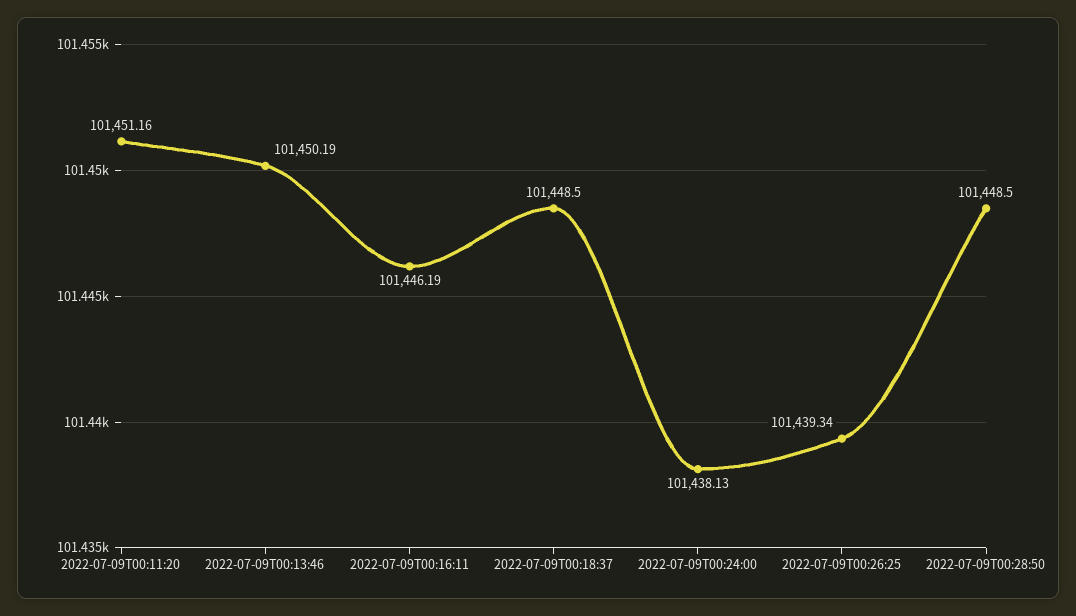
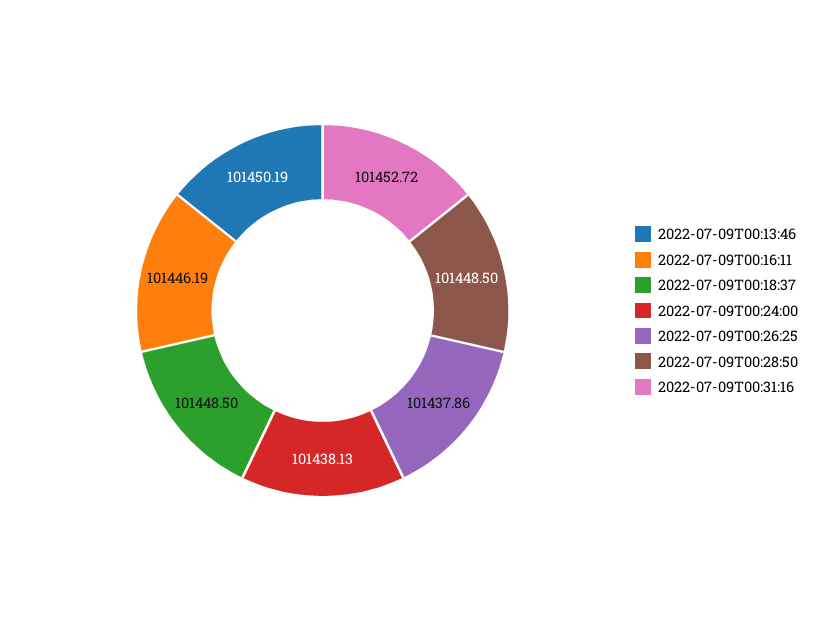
2022-07-09T00:11:20: 101451.16 -> none
2022-07-09T00:26:25: 101439.34 -> 101437.86
2022-07-09T00:31:16: none -> 101452.72

